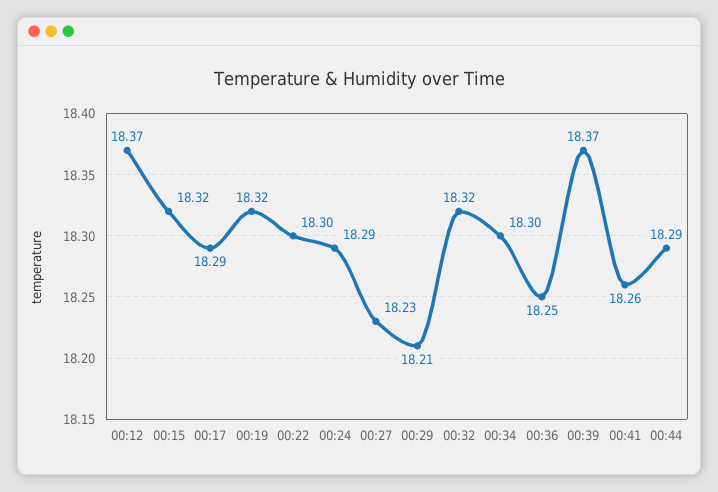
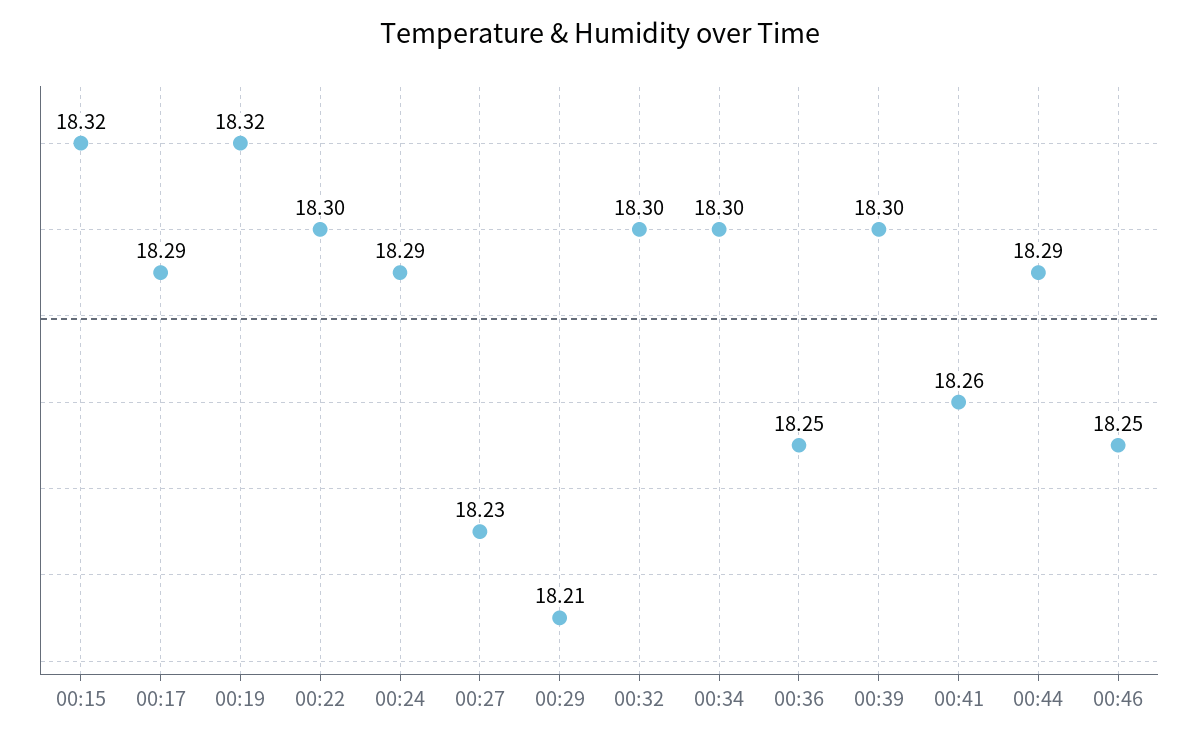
00:12: 18.37 -> none
00:32: 18.32 -> 18.3
00:39: 18.37 -> 18.3
00:46: none -> 18.25

